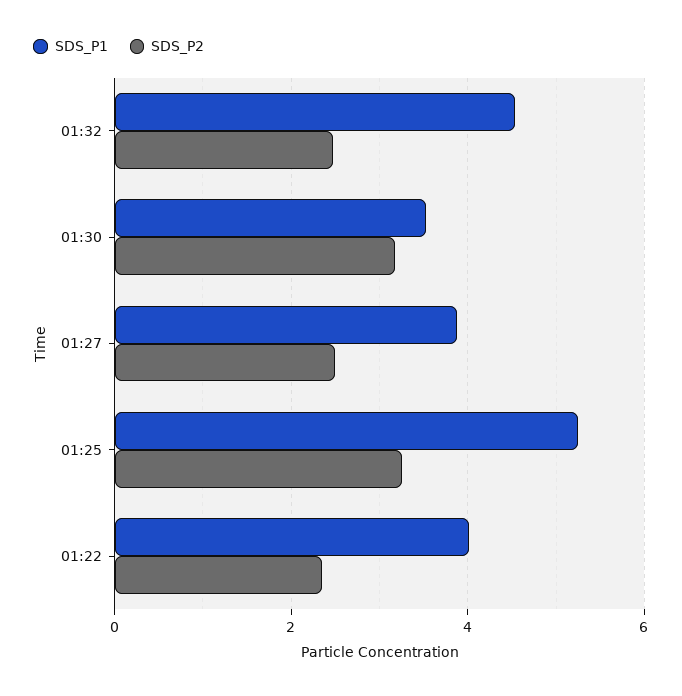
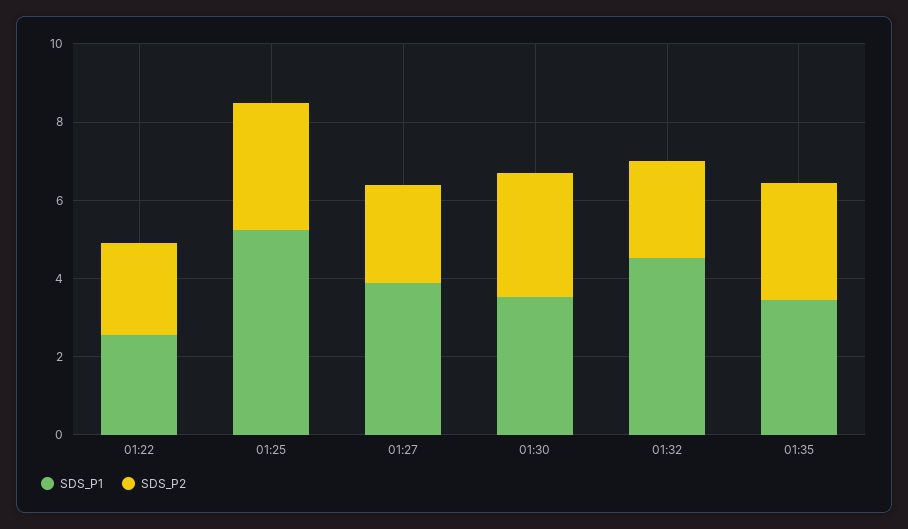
SDS_P1, 01:22: 4 -> 2.5
SDS_P1, 01:35: none -> 3.5
SDS_P2, 01:35: none -> 3

